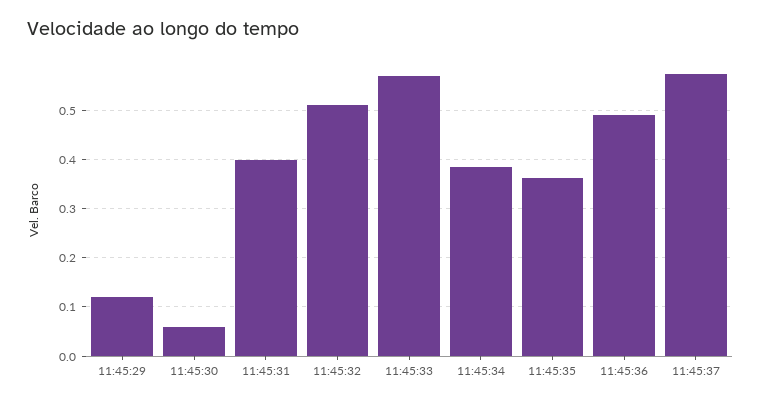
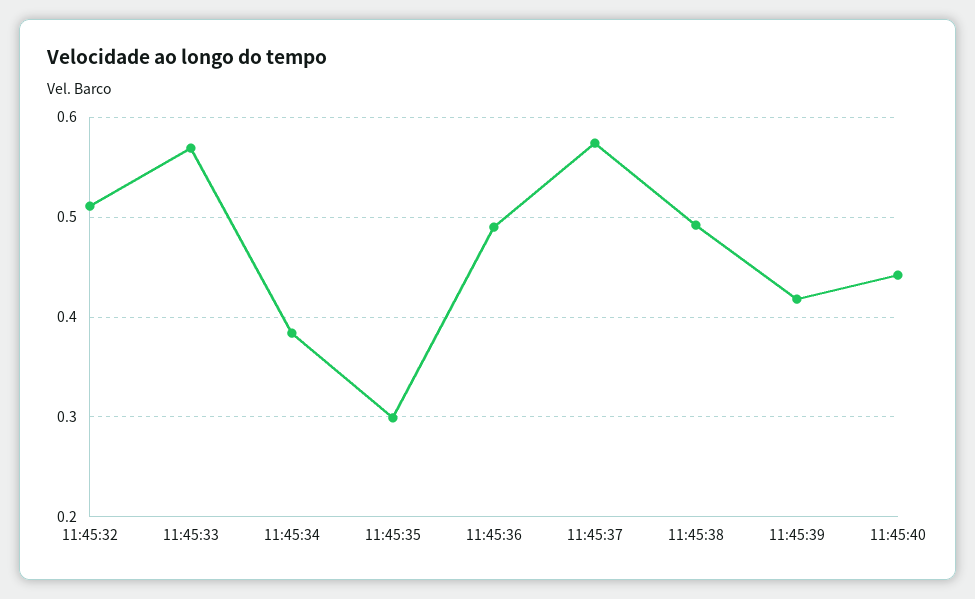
11:45:29: 0.12 -> none
11:45:30: 0.06 -> none
11:45:31: 0.4 -> none
11:45:35: 0.36 -> 0.3
11:45:38: none -> 0.49
11:45:39: none -> 0.42
11:45:40: none -> 0.44

